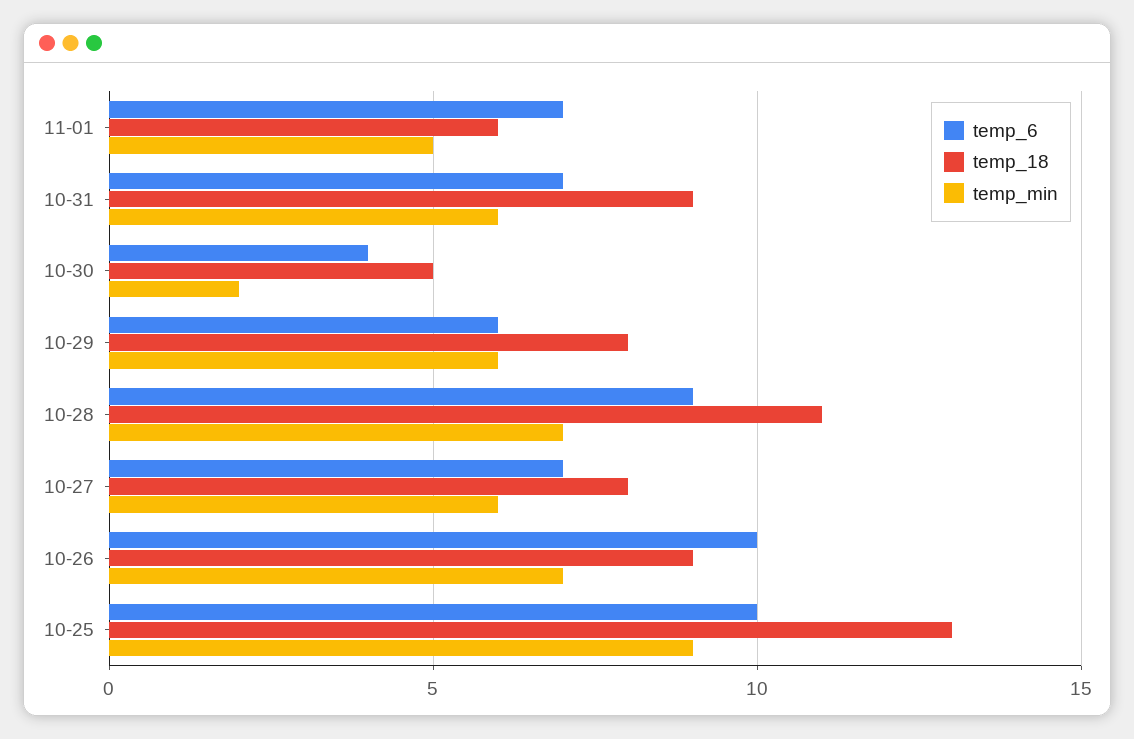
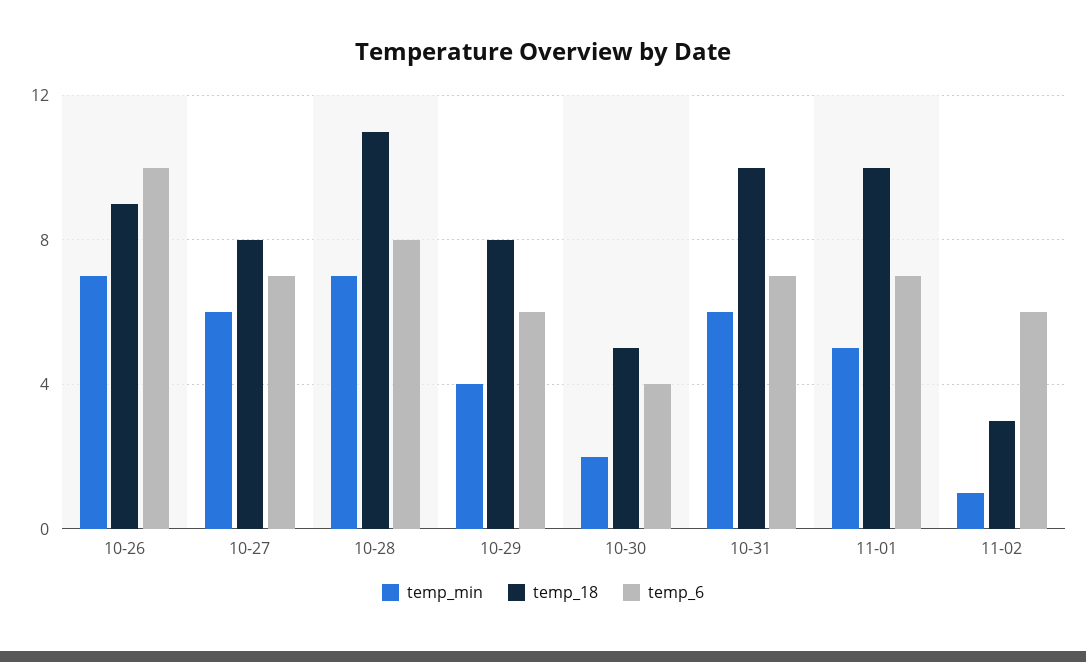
temp_18, 11-01: 6 -> 10
temp_18, 10-31: 9 -> 10
temp_min, 10-29: 6 -> 4
temp_6, 10-28: 9 -> 8
temp_6, 10-25: 10 -> none
temp_18, 10-25: 13 -> none
temp_min, 10-25: 9 -> none
temp_min, 11-02: none -> 1
temp_18, 11-02: none -> 3
temp_6, 11-02: none -> 6

